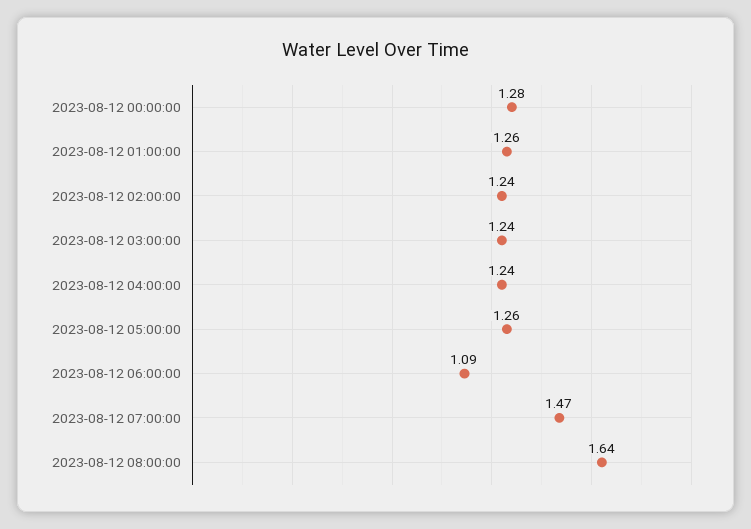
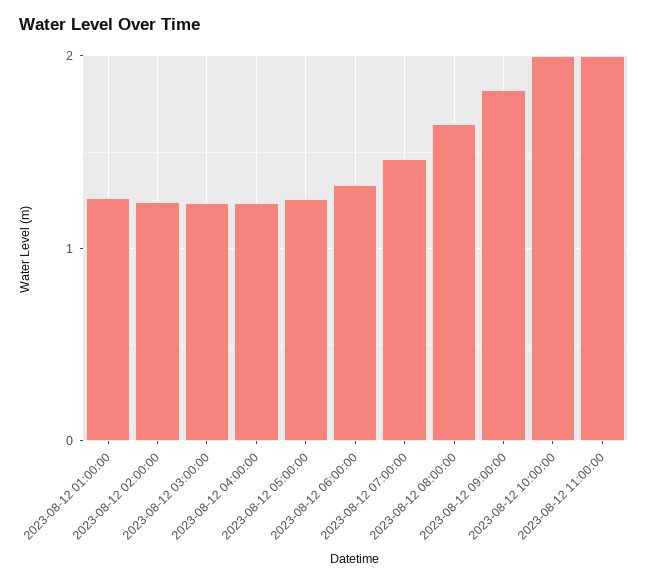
2023-08-12 00:00:00: 1.28 -> none
2023-08-12 06:00:00: 1.09 -> 1.3
2023-08-12 09:00:00: none -> 1.8
2023-08-12 10:00:00: none -> 2
2023-08-12 11:00:00: none -> 2

